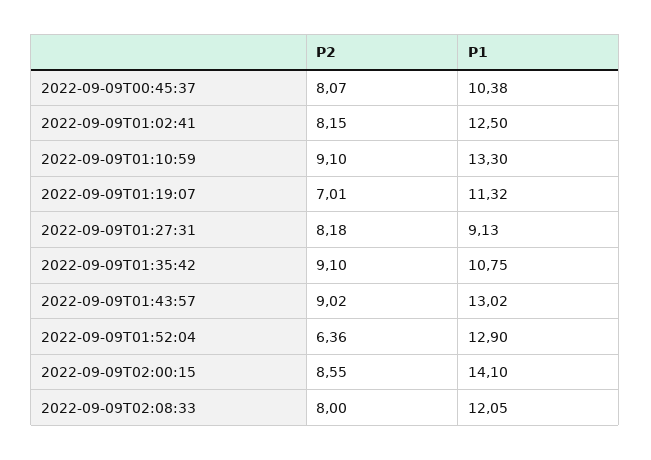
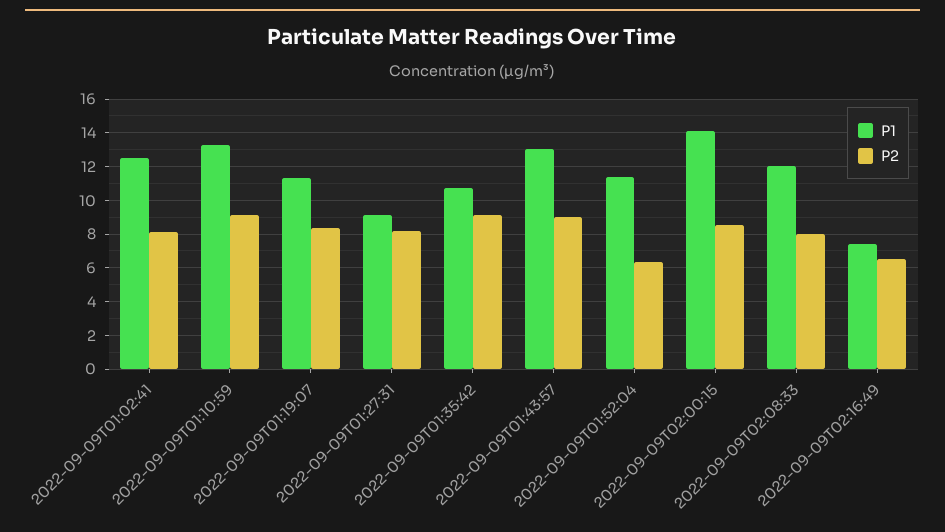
P2, 2022-09-09T00:45:37: 8.07 -> none
P1, 2022-09-09T00:45:37: 10.38 -> none
P2, 2022-09-09T01:19:07: 7.01 -> 8.5
P1, 2022-09-09T01:52:04: 12.9 -> 11.5
P1, 2022-09-09T02:16:49: none -> 7.5
P2, 2022-09-09T02:16:49: none -> 6.5

